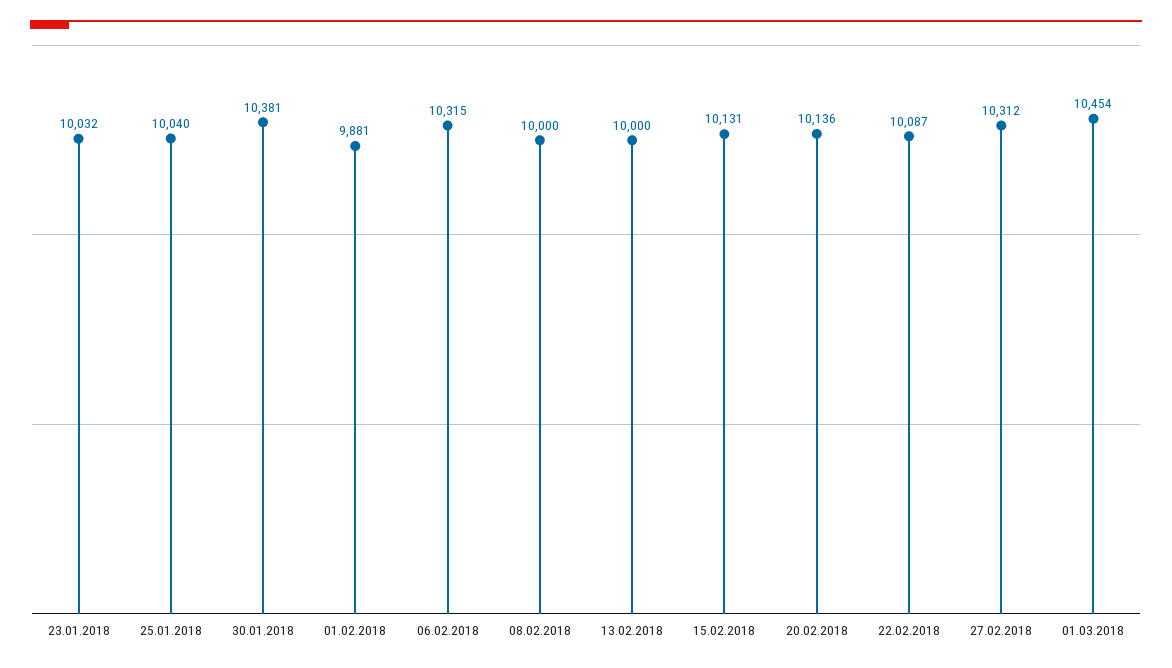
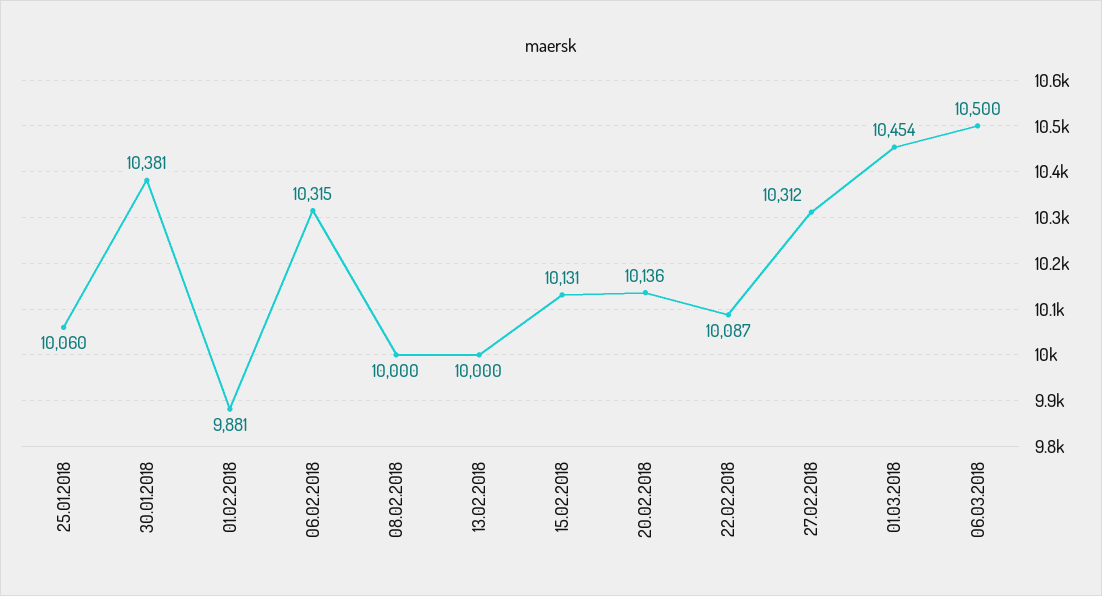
23.01.2018: 10032 -> none
25.01.2018: 10040 -> 10060
06.03.2018: none -> 10500

